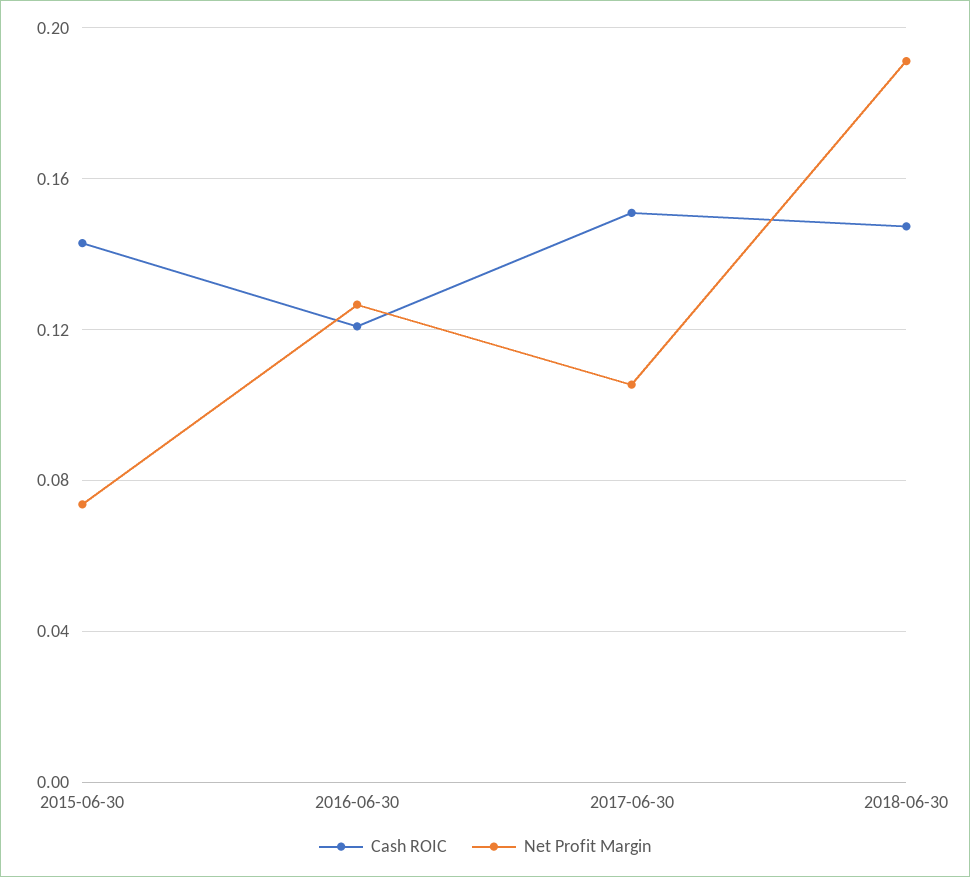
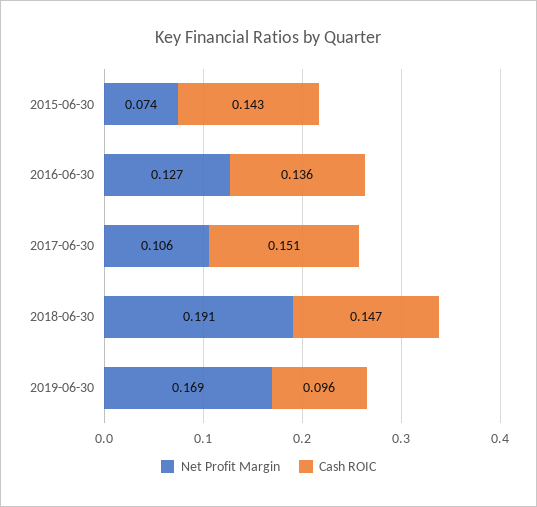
Cash ROIC, 2016-06-30: 0.12 -> 0.136
Net Profit Margin, 2019-06-30: none -> 0.169
Cash ROIC, 2019-06-30: none -> 0.096

